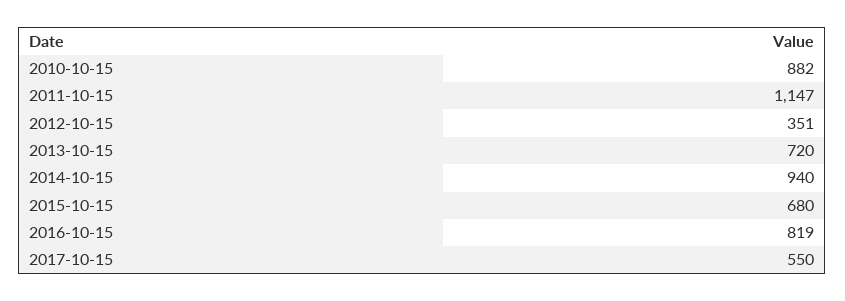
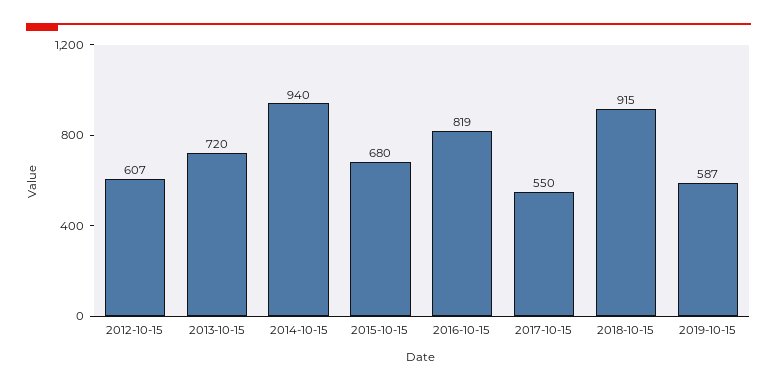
2010-10-15: 882 -> none
2011-10-15: 1147 -> none
2012-10-15: 351 -> 607
2018-10-15: none -> 915
2019-10-15: none -> 587

